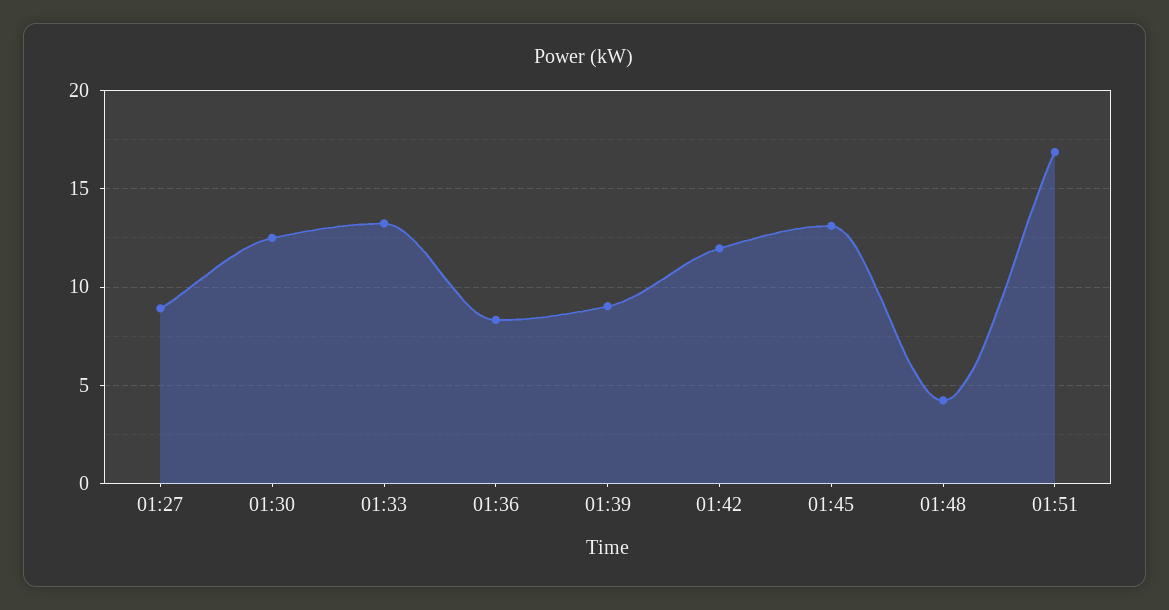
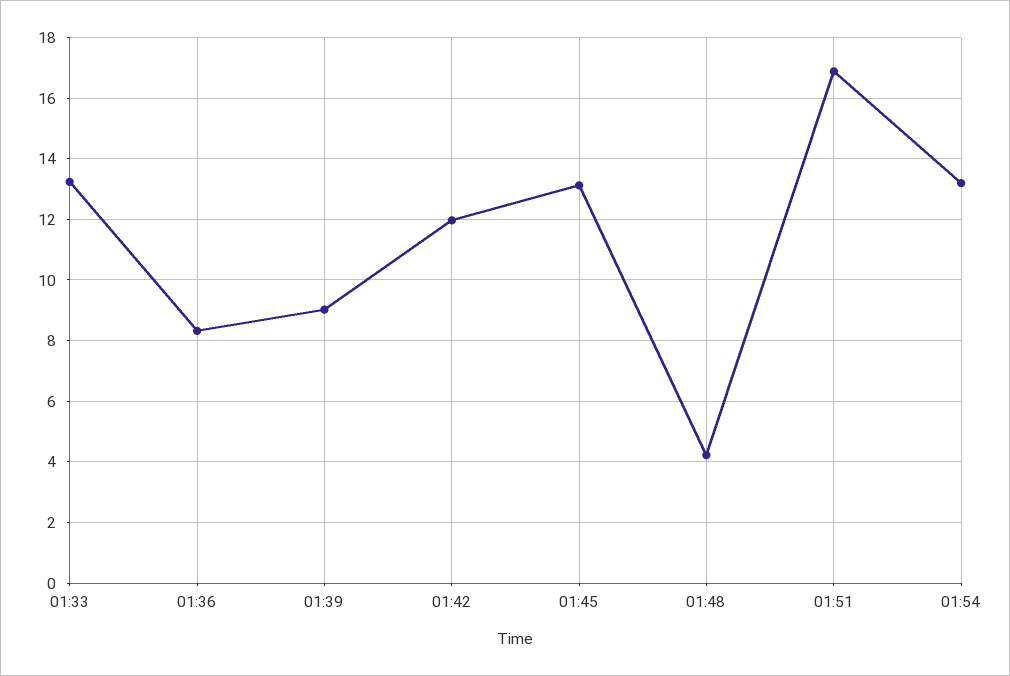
01:27: 9 -> none
01:30: 12.5 -> none
01:54: none -> 13.2

